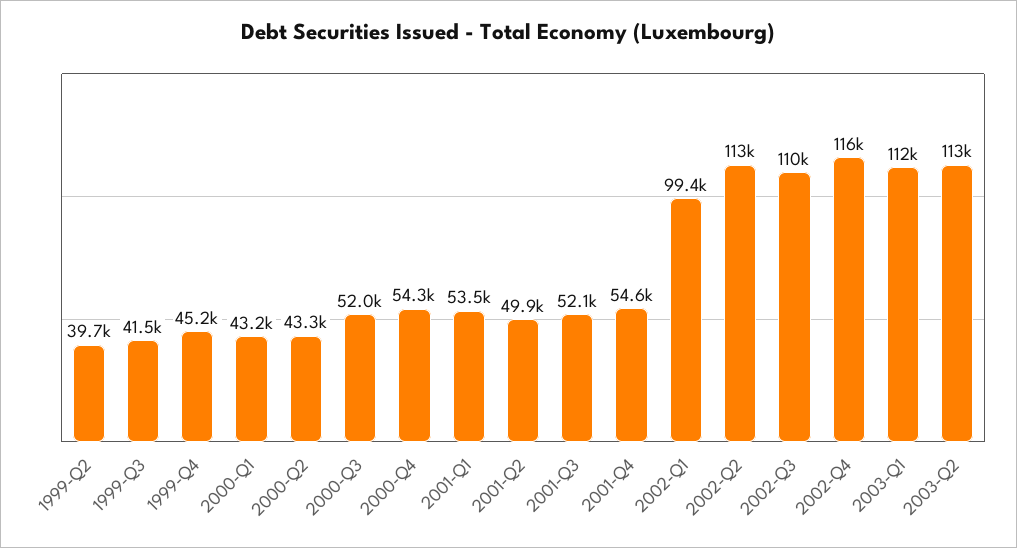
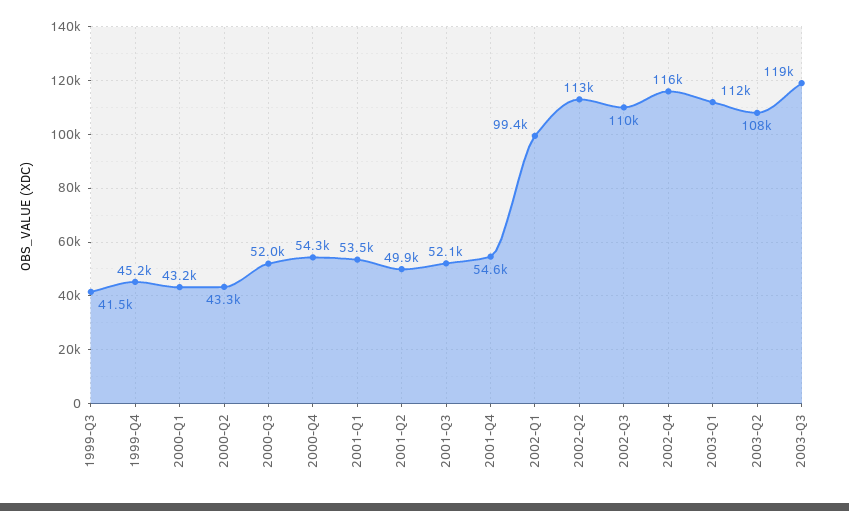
1999-Q2: 39700 -> none
2003-Q2: 113000 -> 108000
2003-Q3: none -> 119000

